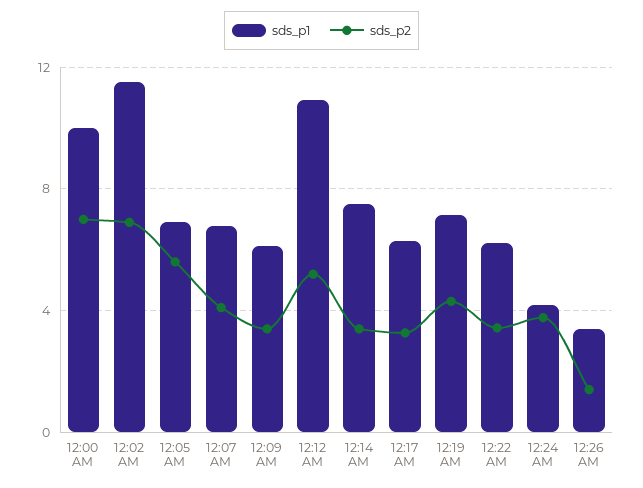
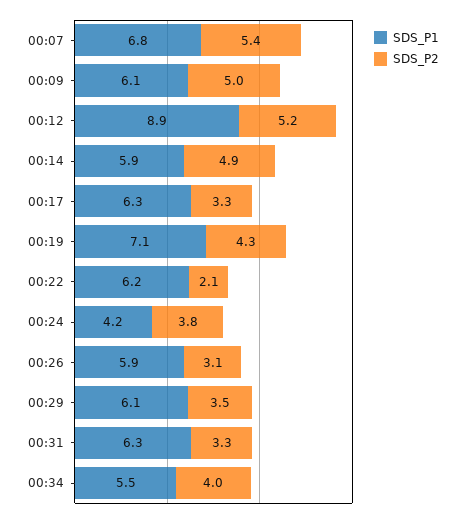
sds_p1, 12:00 AM: 10 -> none
sds_p2, 12:00 AM: 7 -> none
sds_p1, 12:02 AM: 11.5 -> none
sds_p2, 12:02 AM: 7 -> none
sds_p1, 12:05 AM: 7 -> none
sds_p2, 12:05 AM: 5.5 -> none
sds_p2, 12:07 AM: 4 -> 5.4
sds_p2, 12:09 AM: 3.5 -> 5
sds_p1, 12:12 AM: 11 -> 8.9
sds_p1, 12:14 AM: 7.5 -> 5.9
sds_p2, 12:14 AM: 3.5 -> 4.9
sds_p2, 12:22 AM: 3.5 -> 2.1
sds_p1, 12:26 AM: 3.5 -> 5.9
sds_p2, 12:26 AM: 1.5 -> 3.1
sds_p1, 00:29: none -> 6.1
sds_p2, 00:29: none -> 3.5
sds_p1, 00:31: none -> 6.3
sds_p2, 00:31: none -> 3.3
sds_p1, 00:34: none -> 5.5
sds_p2, 00:34: none -> 4

